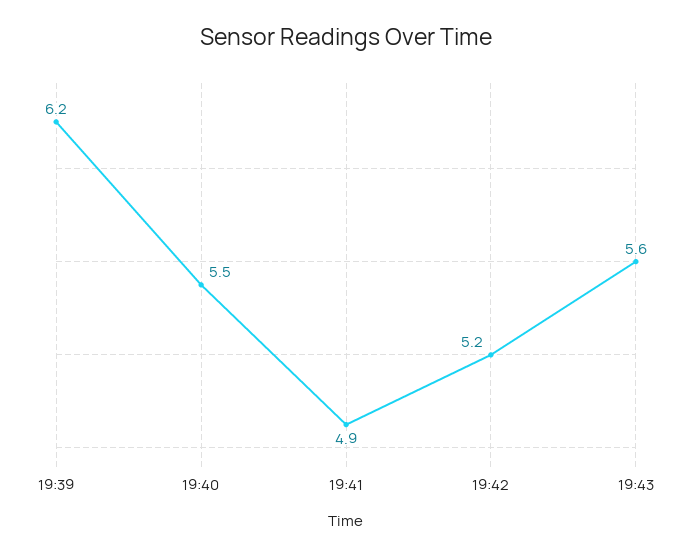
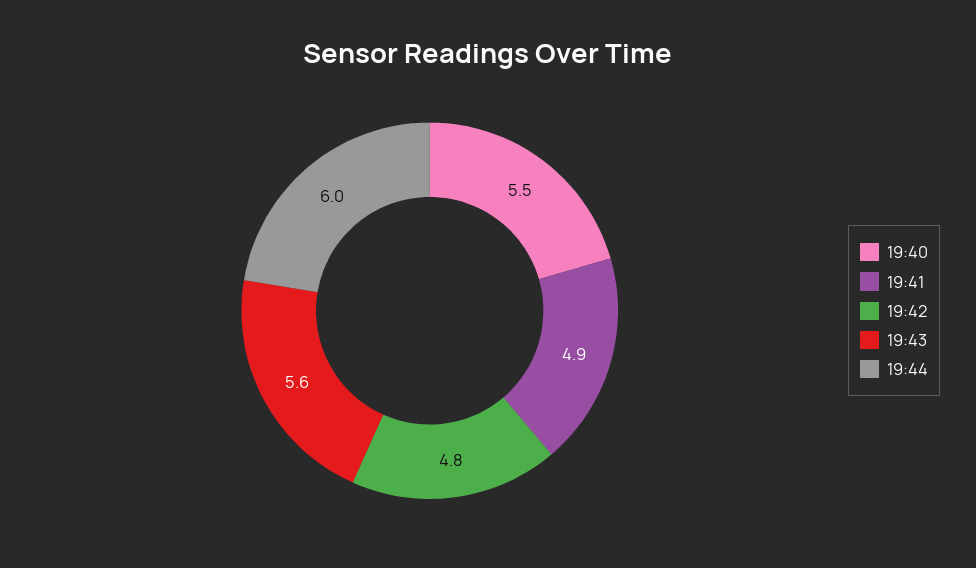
19:39: 6.2 -> none
19:42: 5.2 -> 4.8
19:44: none -> 6

